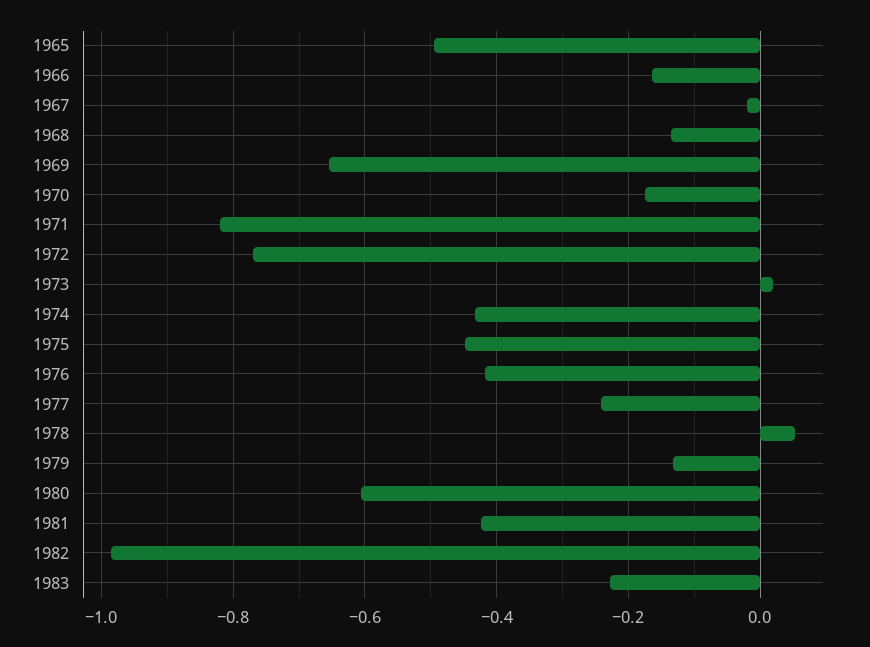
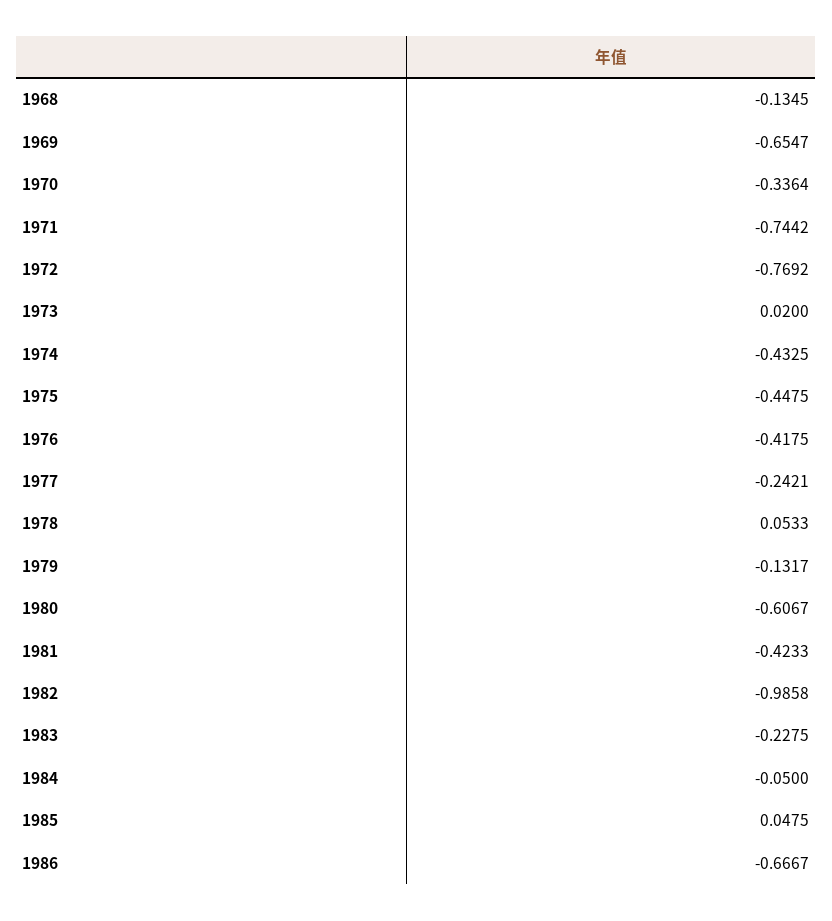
1965: -0.5 -> none
1966: -0.16 -> none
1967: -0.02 -> none
1970: -0.18 -> -0.3364
1971: -0.82 -> -0.7442
1984: none -> -0.05
1985: none -> 0.0475
1986: none -> -0.6667

